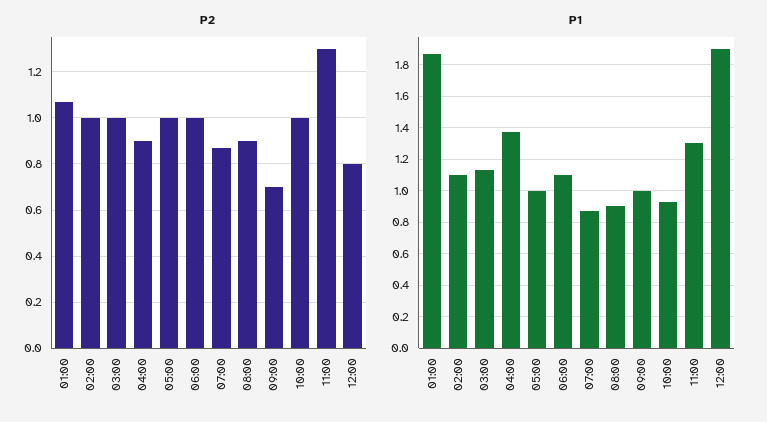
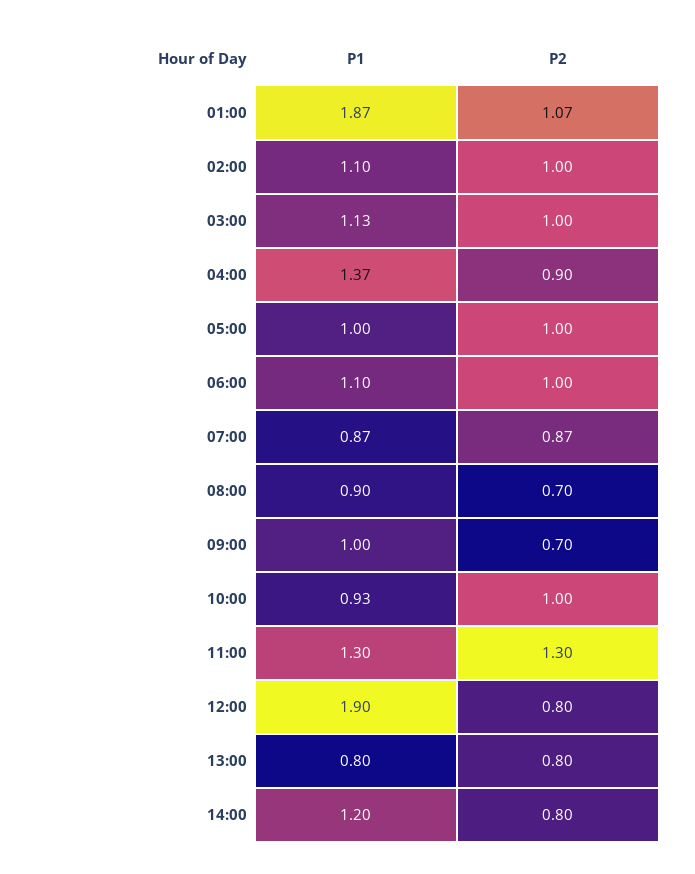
P2, 08:00: 0.9 -> 0.7
P1, 13:00: none -> 0.8
P2, 13:00: none -> 0.8
P1, 14:00: none -> 1.2
P2, 14:00: none -> 0.8

